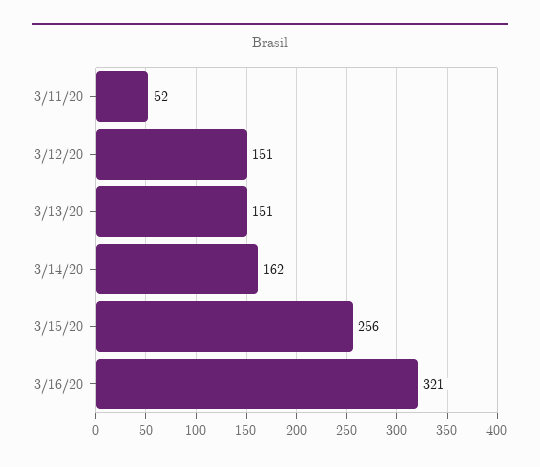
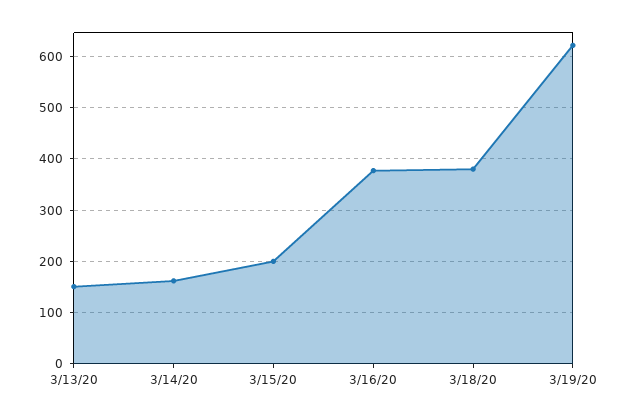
3/11/20: 52 -> none
3/12/20: 151 -> none
3/15/20: 256 -> 200
3/16/20: 321 -> 380
3/18/20: none -> 380
3/19/20: none -> 620

